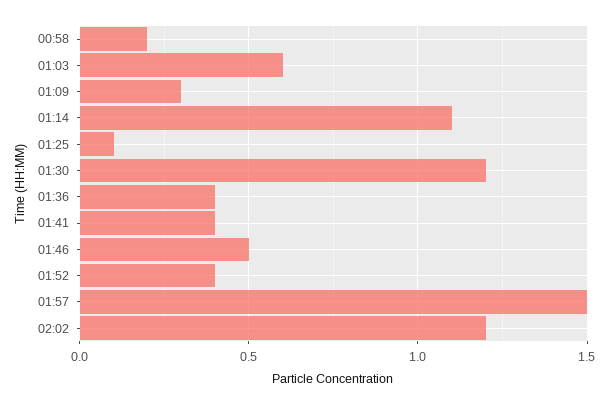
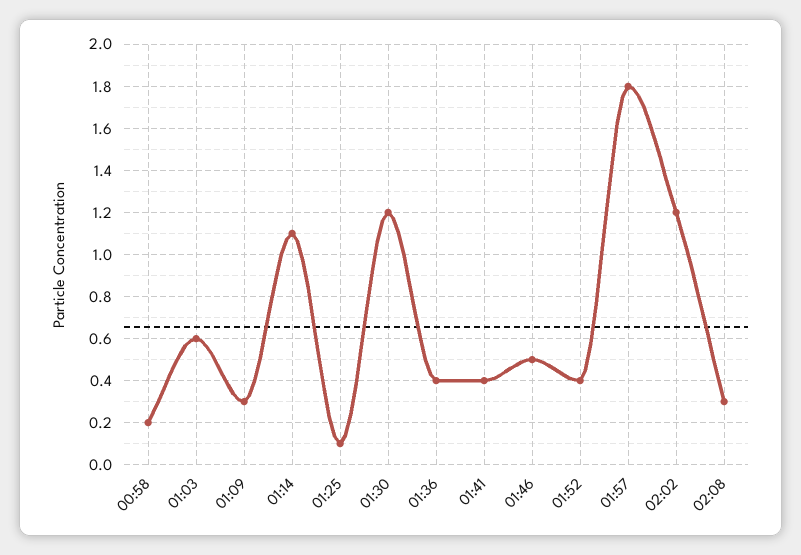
01:57: 1.5 -> 1.8
02:08: none -> 0.3

